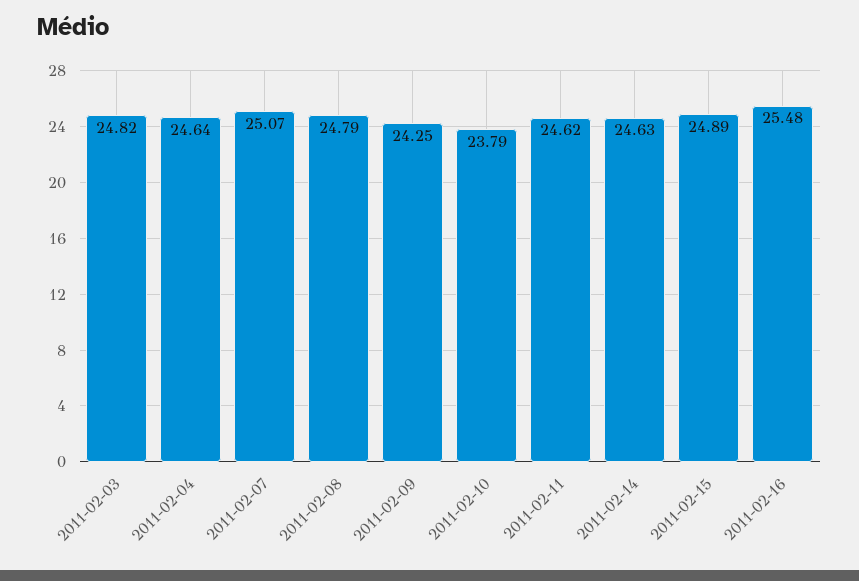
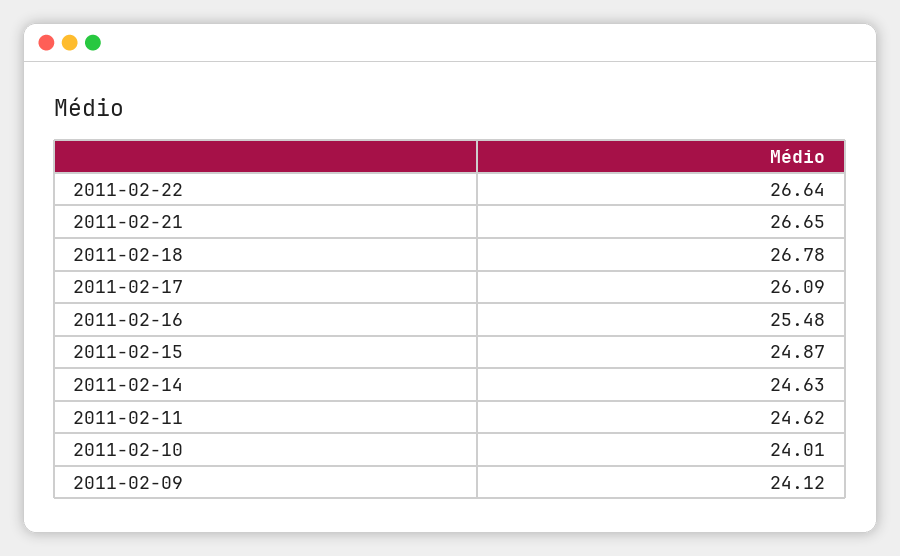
2011-02-03: 24.82 -> none
2011-02-04: 24.64 -> none
2011-02-07: 25.07 -> none
2011-02-08: 24.79 -> none
2011-02-09: 24.25 -> 24.12
2011-02-10: 23.79 -> 24.01
2011-02-15: 24.89 -> 24.87
2011-02-22: none -> 26.64
2011-02-21: none -> 26.65
2011-02-18: none -> 26.78
2011-02-17: none -> 26.09

